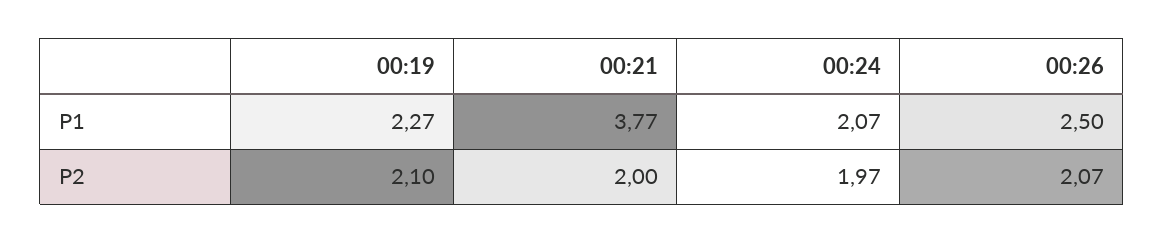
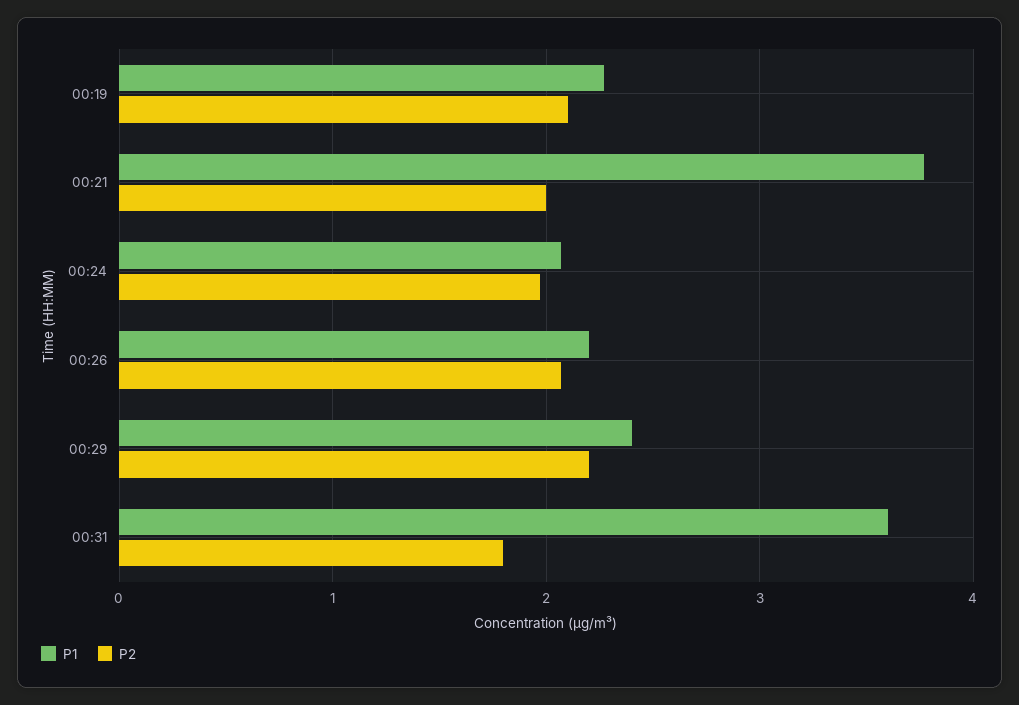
P1, 00:26: 2.5 -> 2.2
P1, 00:29: none -> 2.4
P2, 00:29: none -> 2.2
P1, 00:31: none -> 3.6
P2, 00:31: none -> 1.8

